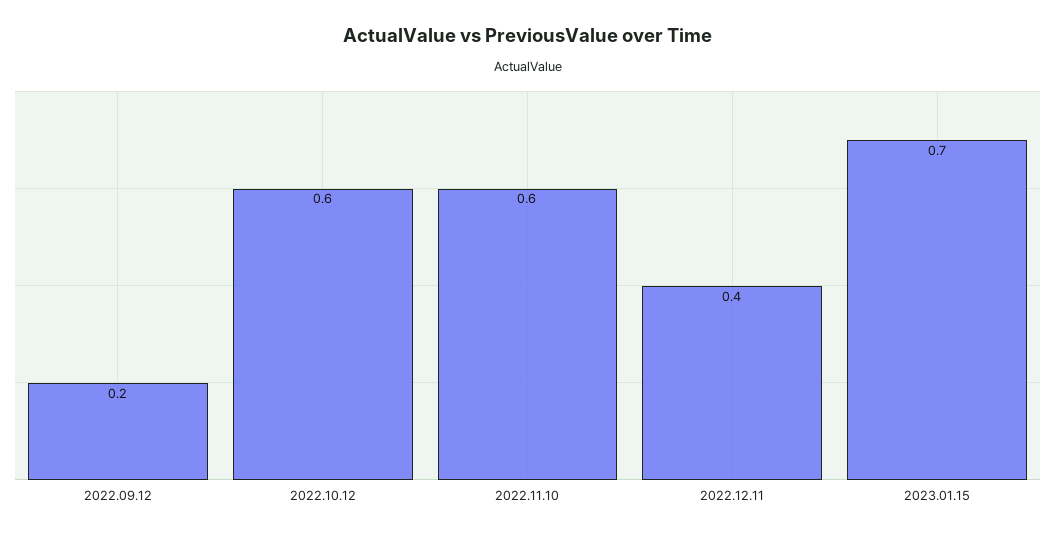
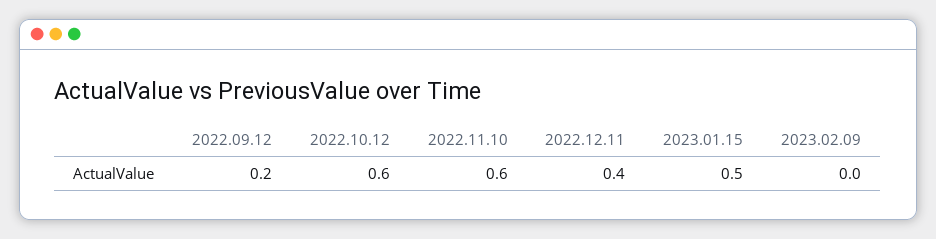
2023.01.15: 0.7 -> 0.5
2023.02.09: none -> 0

